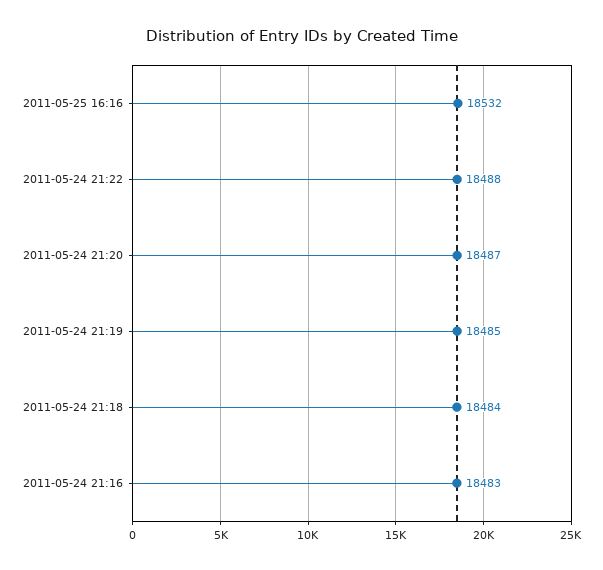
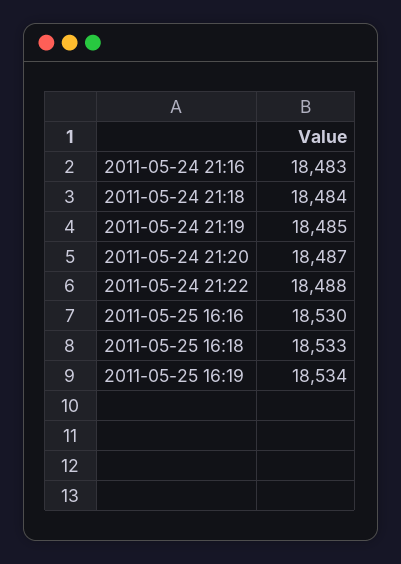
2011-05-25 16:16: 18532 -> 18530
2011-05-25 16:18: none -> 18533
2011-05-25 16:19: none -> 18534

